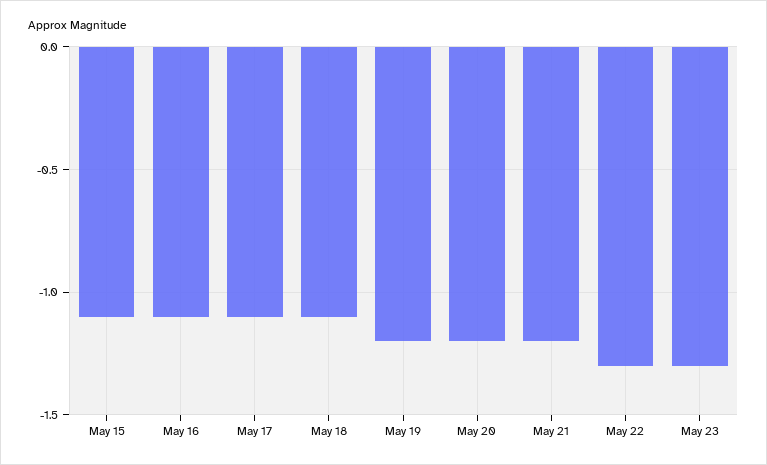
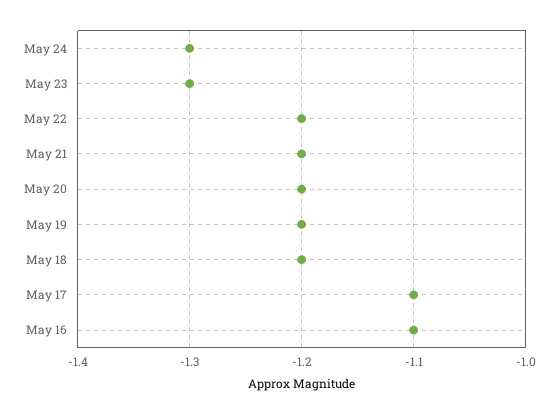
May 15: -1.1 -> none
May 18: -1.1 -> -1.2
May 22: -1.3 -> -1.2
May 24: none -> -1.3

